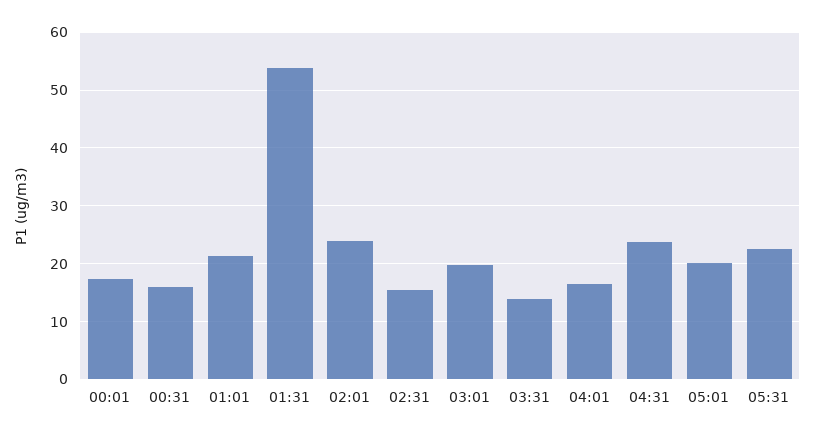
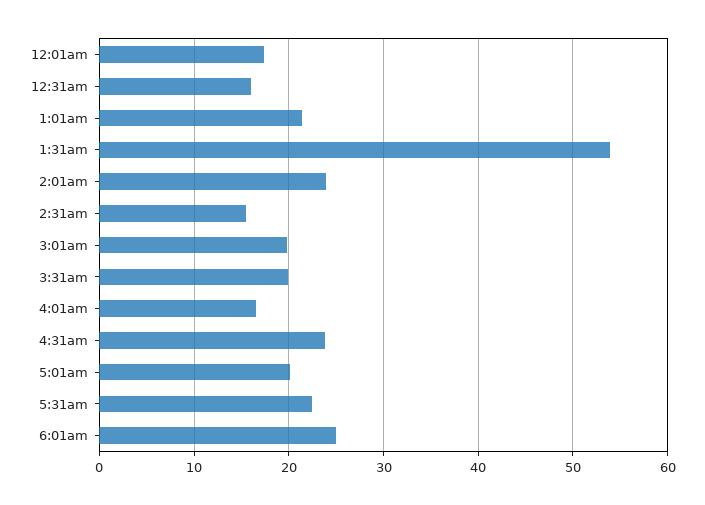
03:31: 14 -> 20
6:01am: none -> 25

